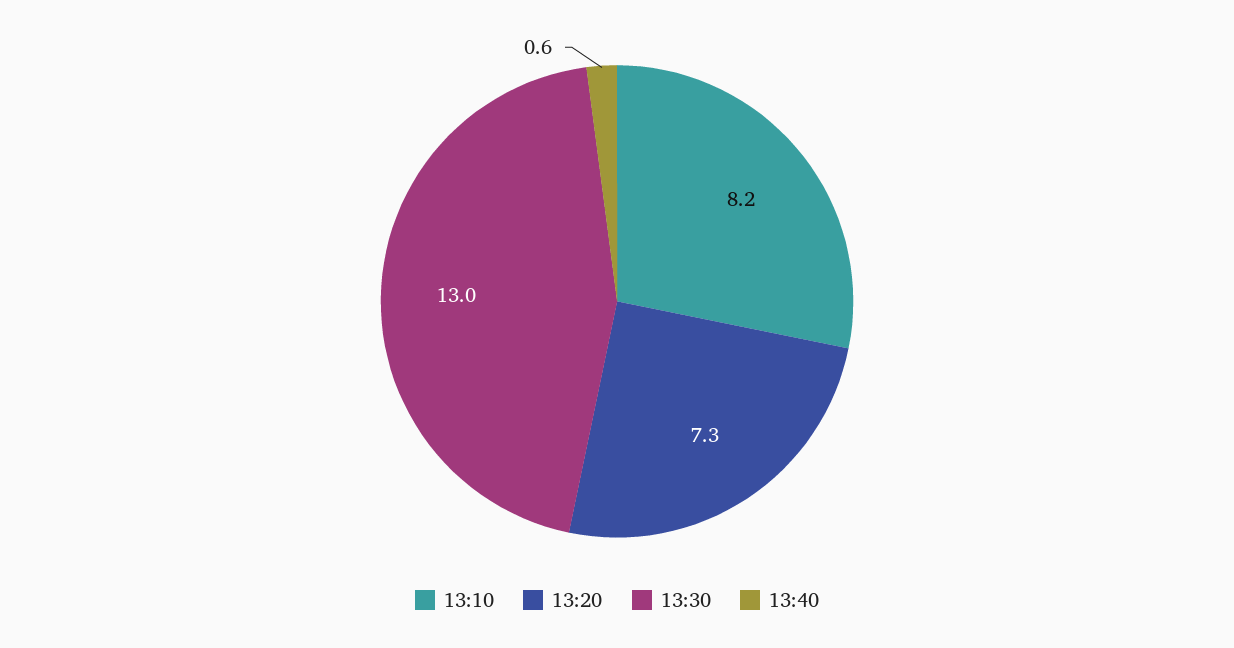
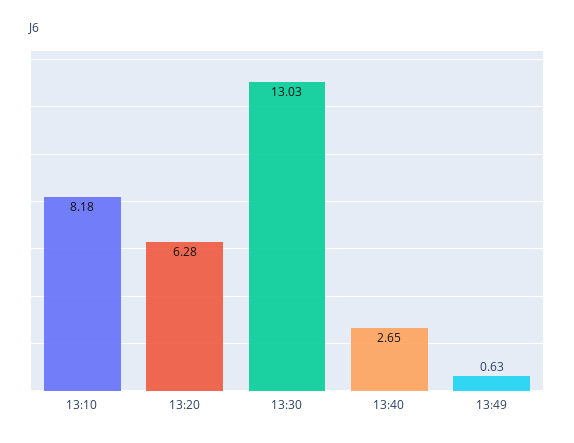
13:20: 7.3 -> 6.28
13:40: 0.6 -> 2.65
13:49: none -> 0.63

